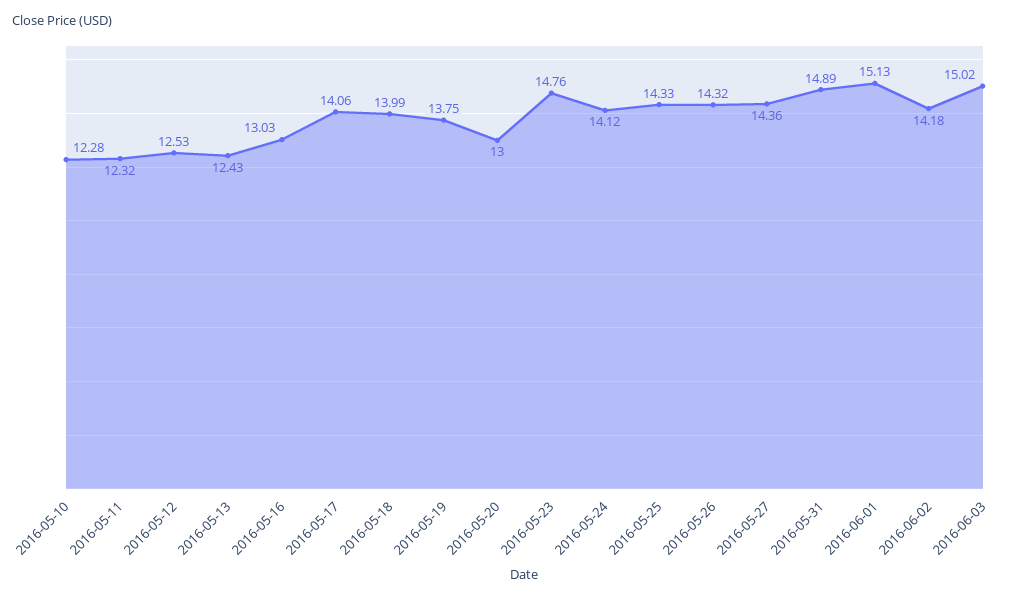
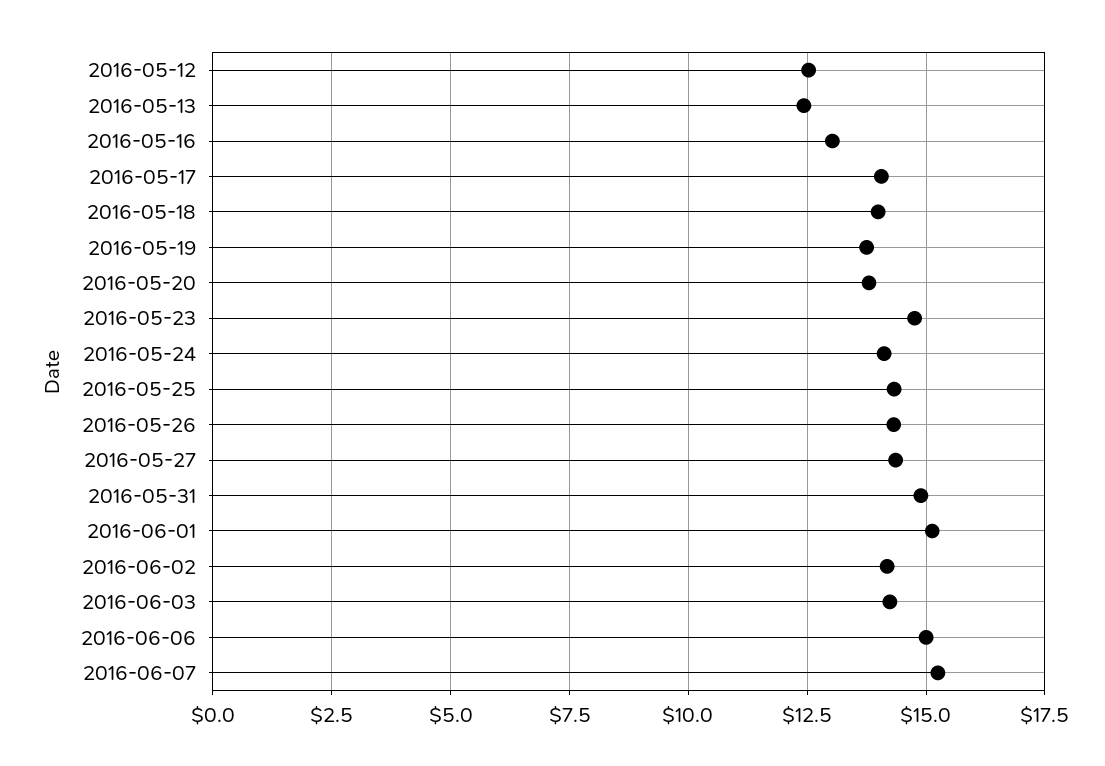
2016-05-10: 12.28 -> none
2016-05-11: 12.32 -> none
2016-05-20: 13 -> 13.75
2016-06-03: 15.02 -> 14.25
2016-06-06: none -> 15
2016-06-07: none -> 15.25

